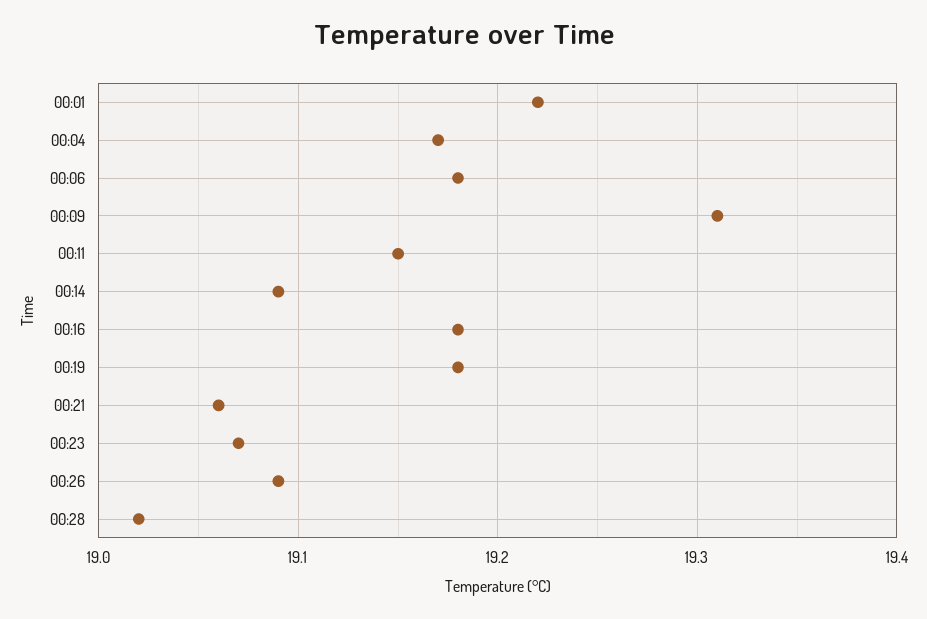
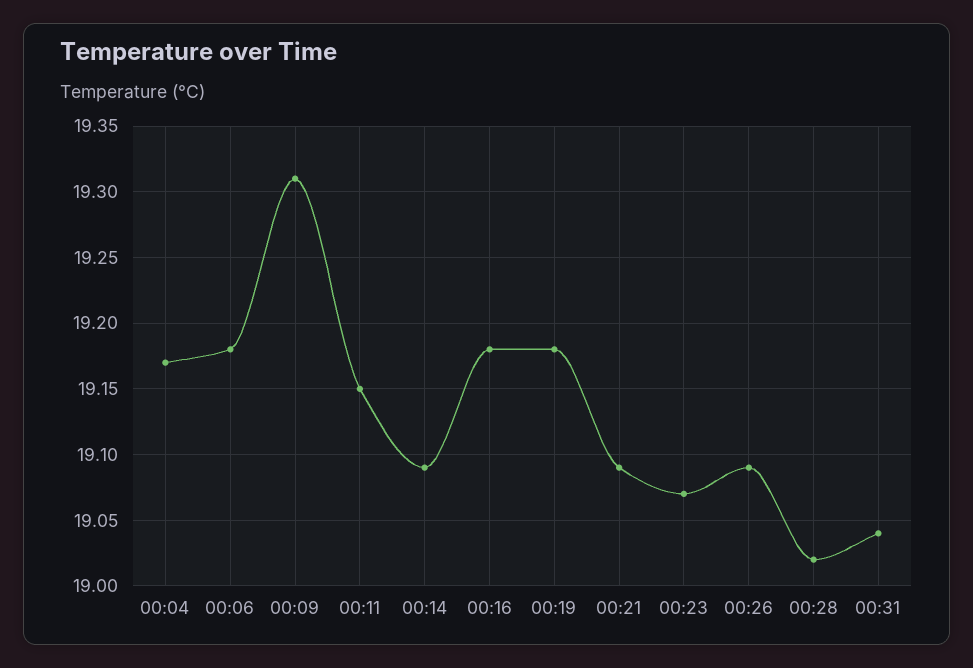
00:01: 19.22 -> none
00:21: 19.06 -> 19.09
00:31: none -> 19.04

